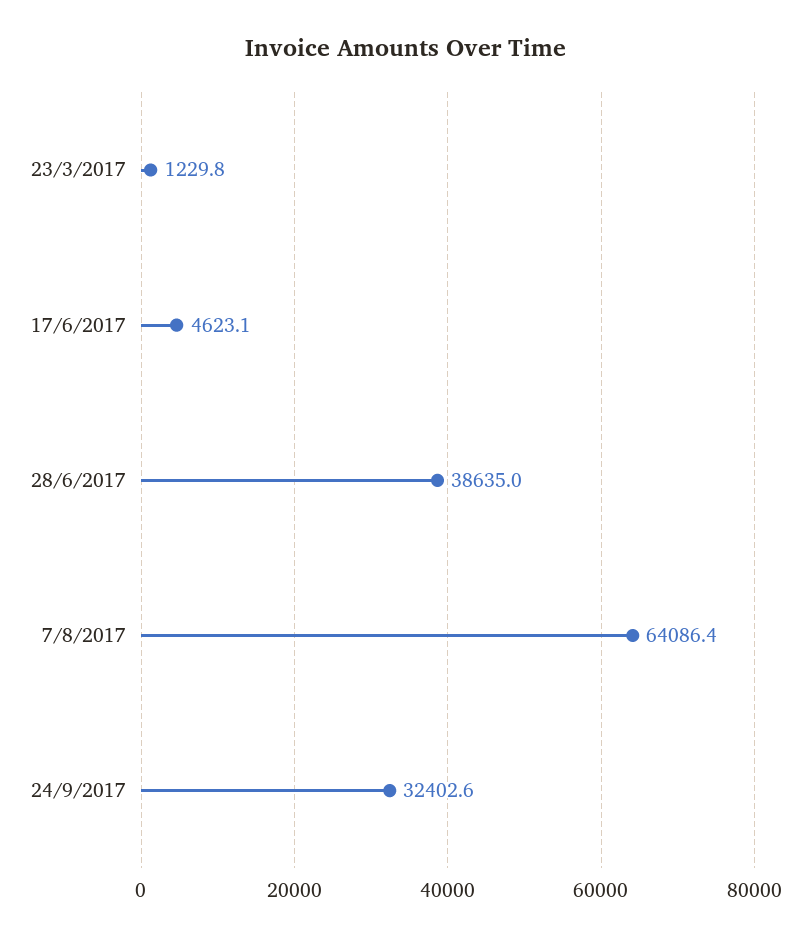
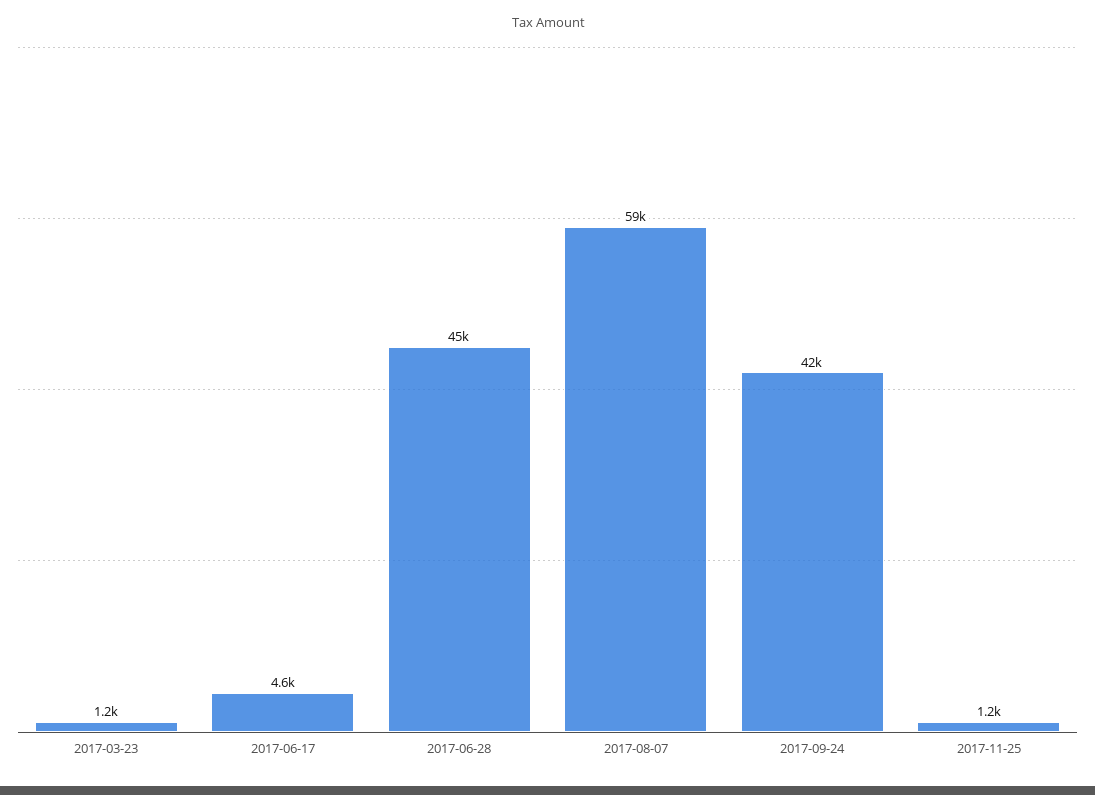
28/6/2017: 38635 -> 45000
7/8/2017: 64086.4 -> 59000
24/9/2017: 32402.6 -> 42000
2017-11-25: none -> 1200

